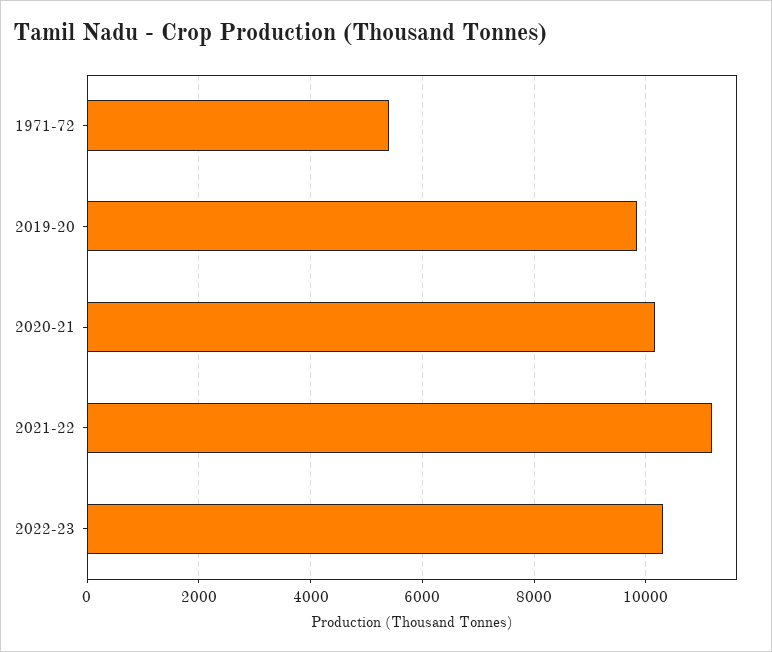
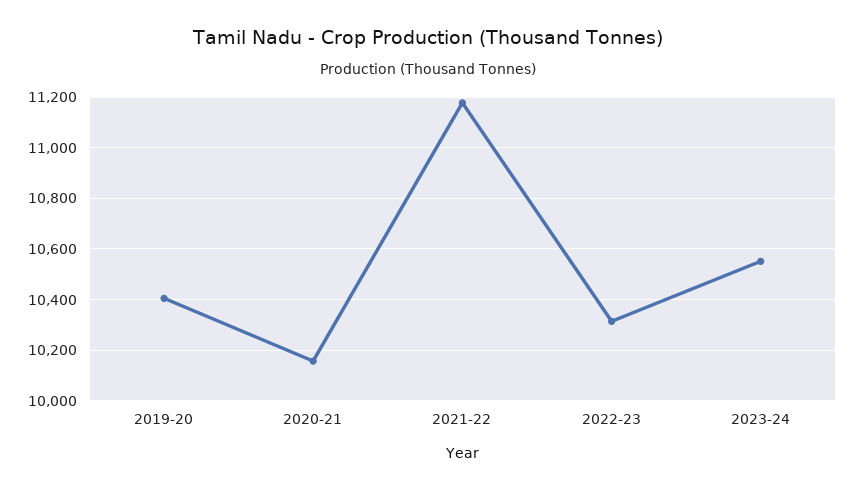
1971-72: 5400 -> none
2019-20: 9800 -> 10400
2023-24: none -> 10550

